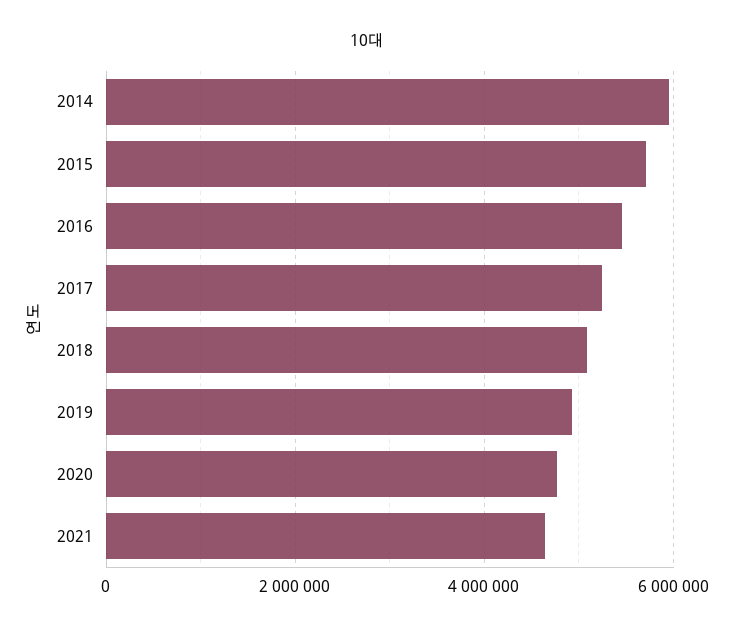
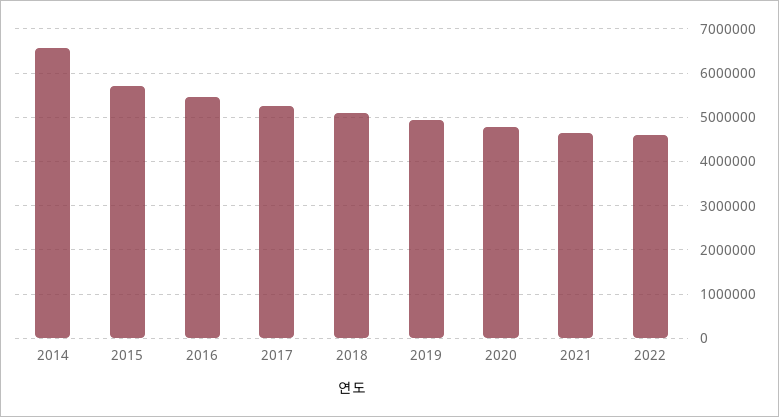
2014: 6000000 -> 6600000
2022: none -> 4600000

